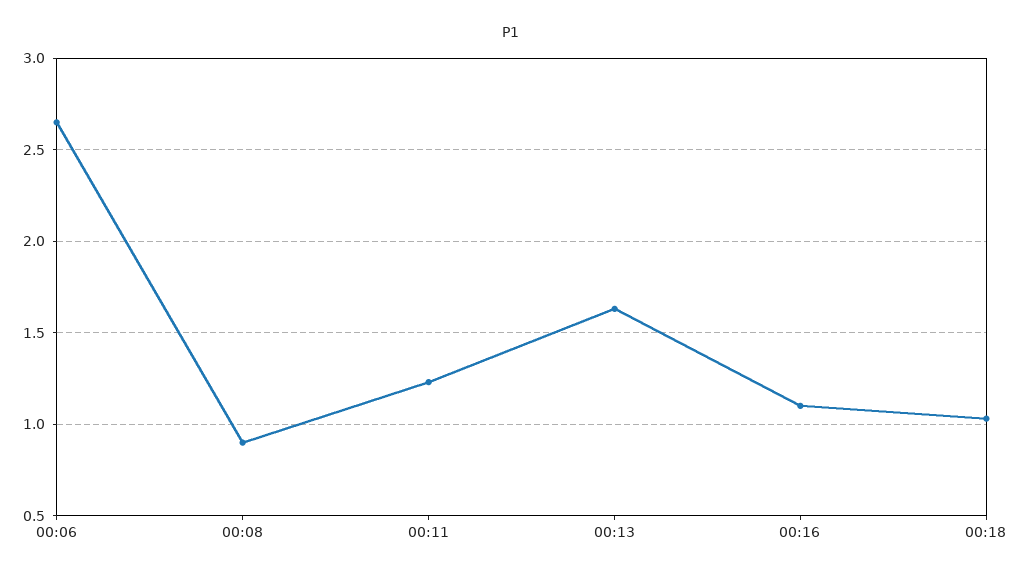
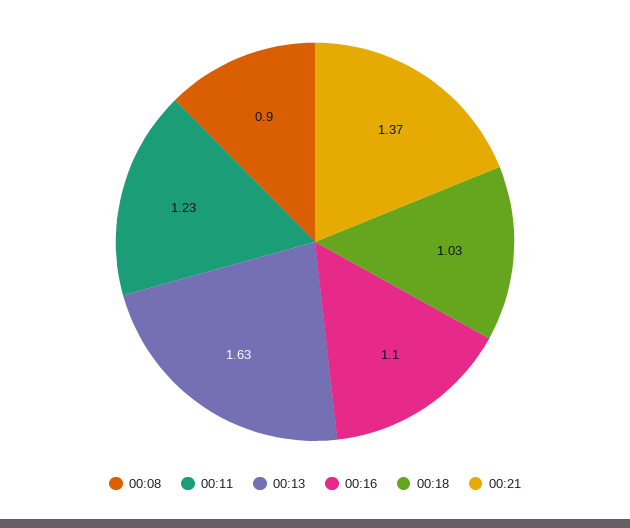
00:06: 2.65 -> none
00:21: none -> 1.37

